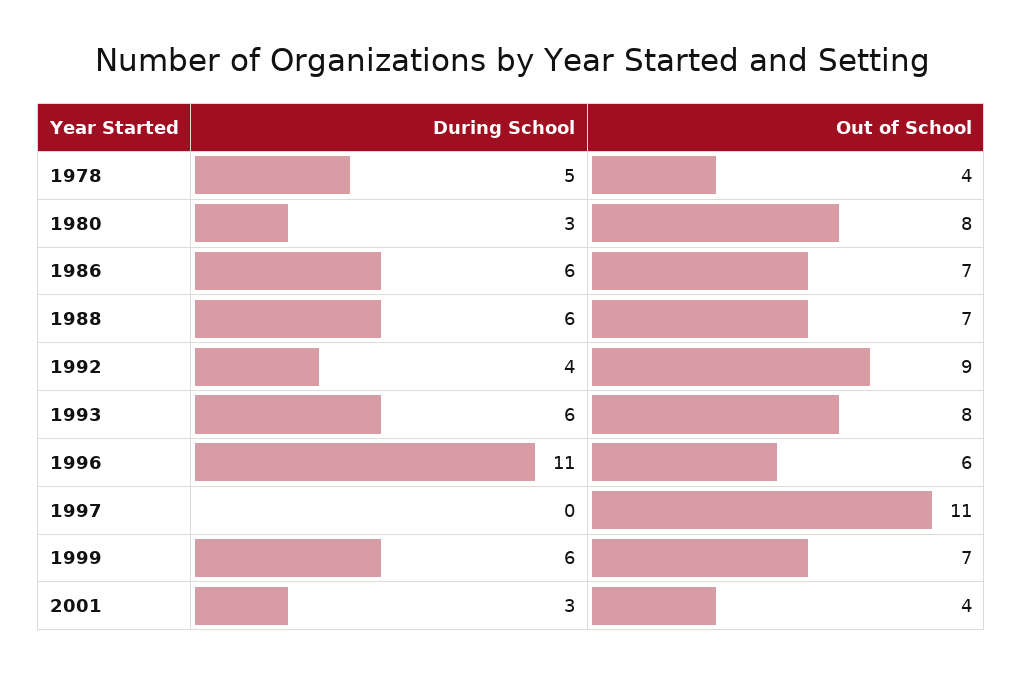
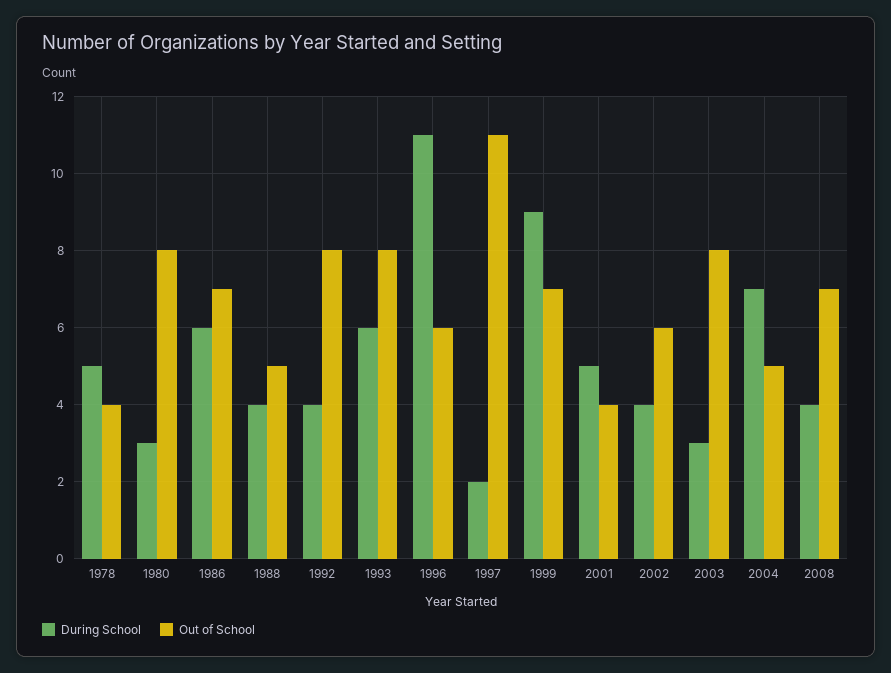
During School, 1988: 6 -> 4
Out of School, 1988: 7 -> 5
Out of School, 1992: 9 -> 8
During School, 1997: 0 -> 2
During School, 1999: 6 -> 9
During School, 2001: 3 -> 5
During School, 2002: none -> 4
Out of School, 2002: none -> 6
During School, 2003: none -> 3
Out of School, 2003: none -> 8
During School, 2004: none -> 7
Out of School, 2004: none -> 5
During School, 2008: none -> 4
Out of School, 2008: none -> 7

